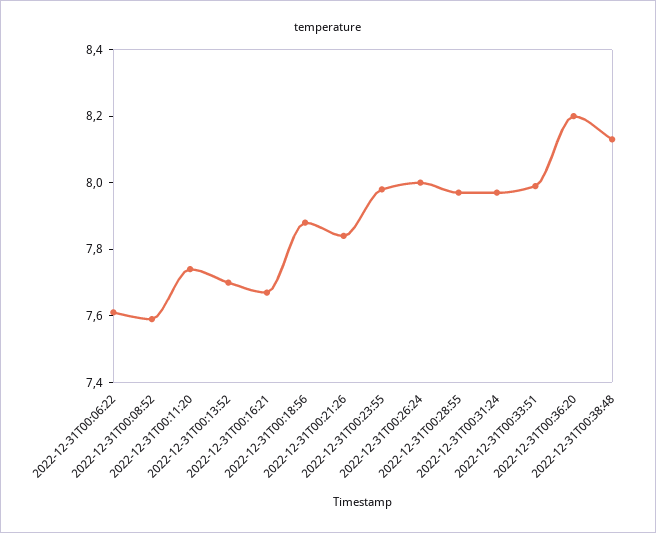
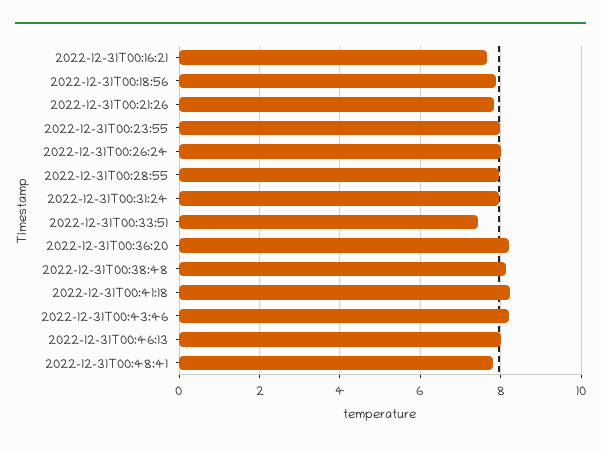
2022-12-31T00:06:22: 7.6 -> none
2022-12-31T00:08:52: 7.6 -> none
2022-12-31T00:11:20: 7.75 -> none
2022-12-31T00:13:52: 7.7 -> none
2022-12-31T00:33:51: 8 -> 7.4
2022-12-31T00:41:18: none -> 8.2
2022-12-31T00:43:46: none -> 8.2
2022-12-31T00:46:13: none -> 8
2022-12-31T00:48:41: none -> 7.8

